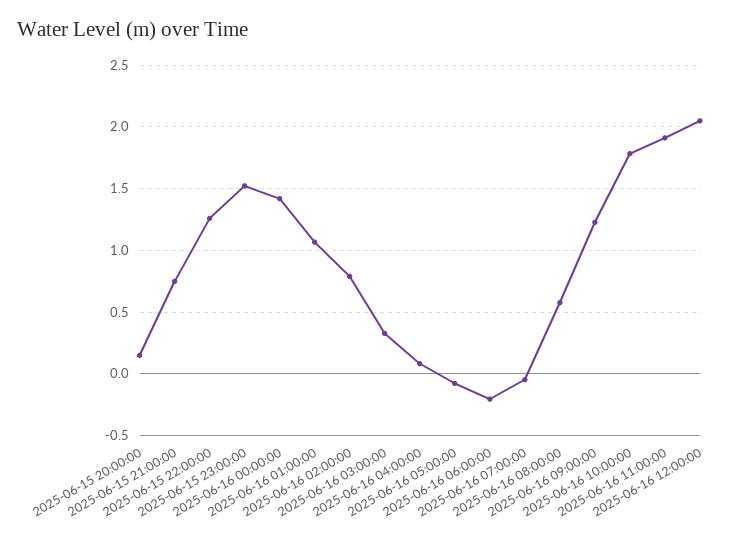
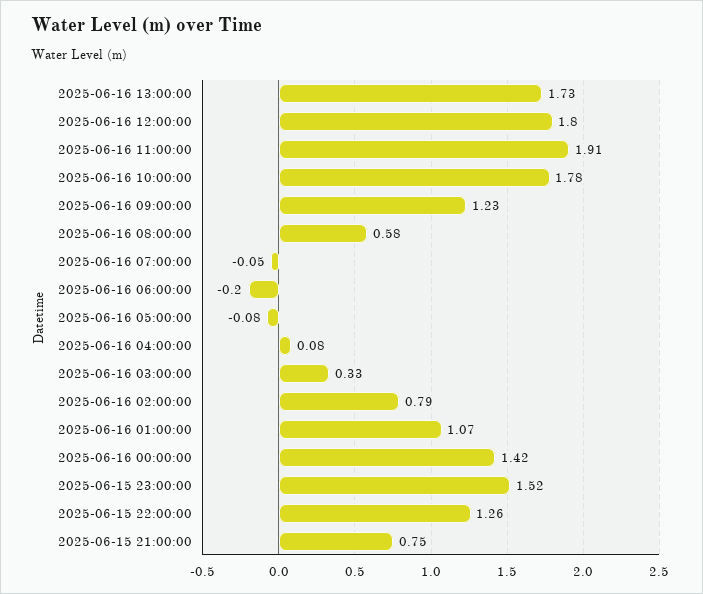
2025-06-15 20:00:00: 0.15 -> none
2025-06-16 12:00:00: 2.05 -> 1.8
2025-06-16 13:00:00: none -> 1.73

